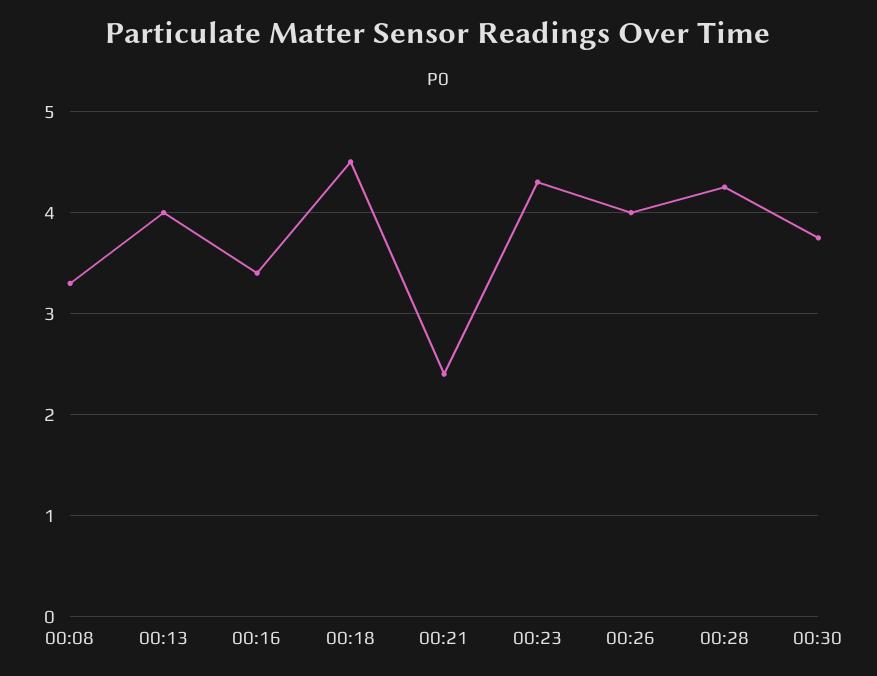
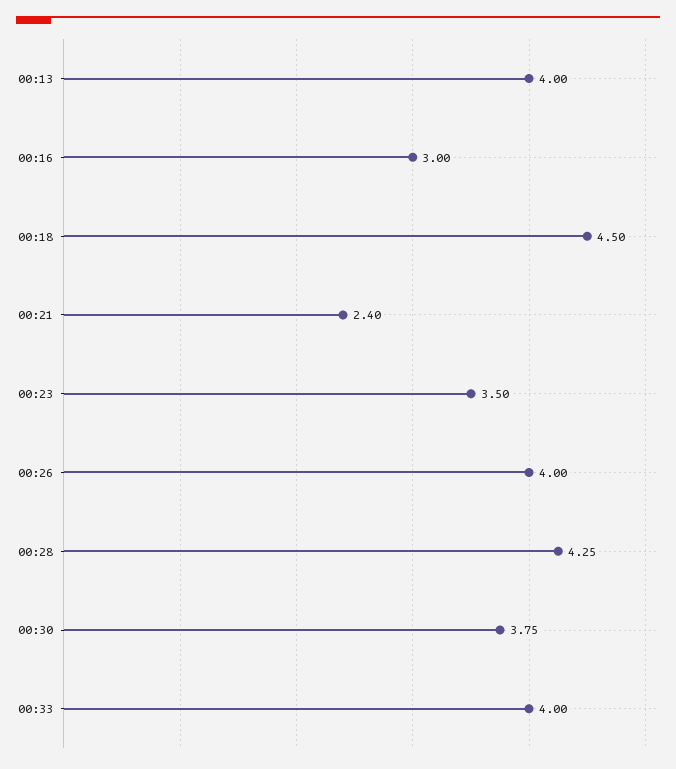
00:08: 3.3 -> none
00:16: 3.4 -> 3
00:23: 4.3 -> 3.5
00:33: none -> 4

